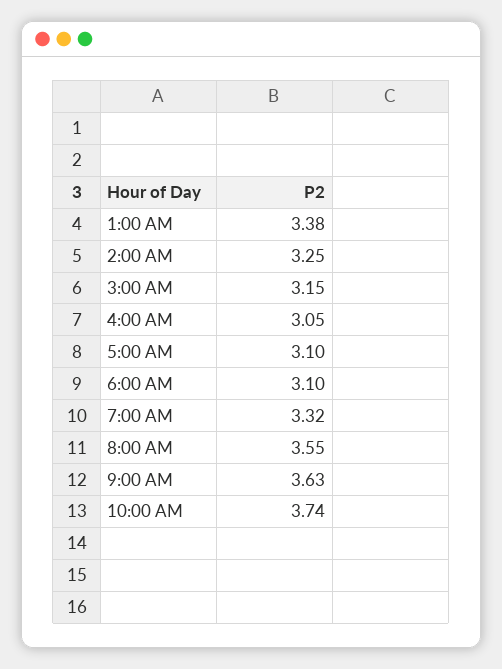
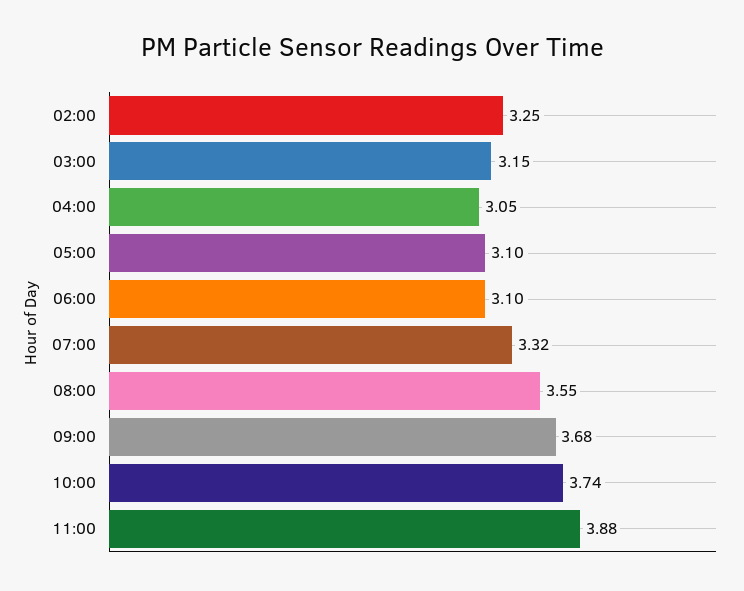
1:00 AM: 3.38 -> none
9:00 AM: 3.63 -> 3.68
11:00: none -> 3.88

